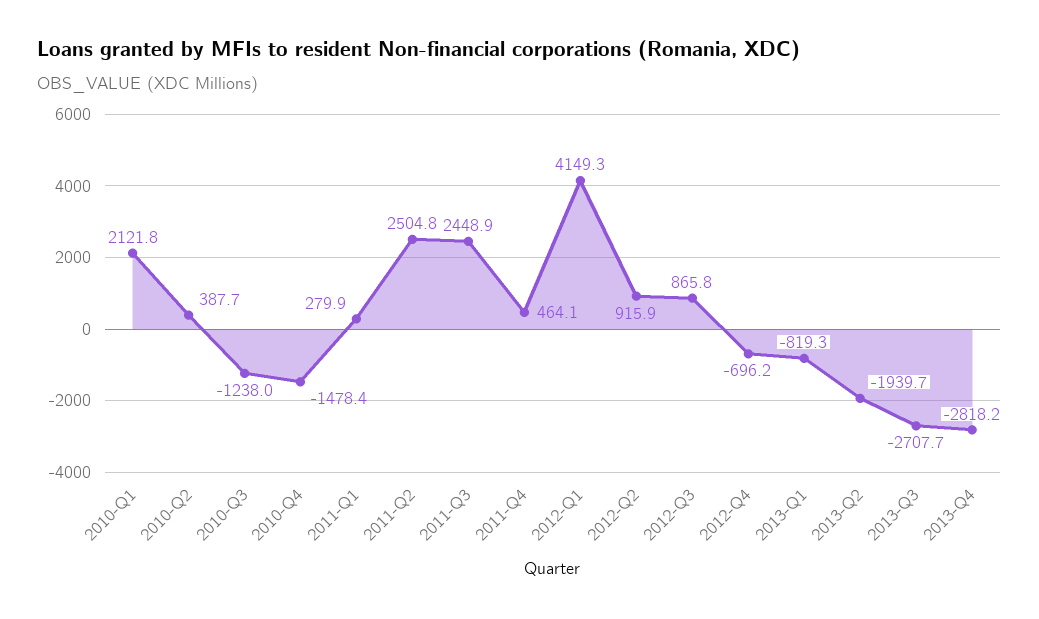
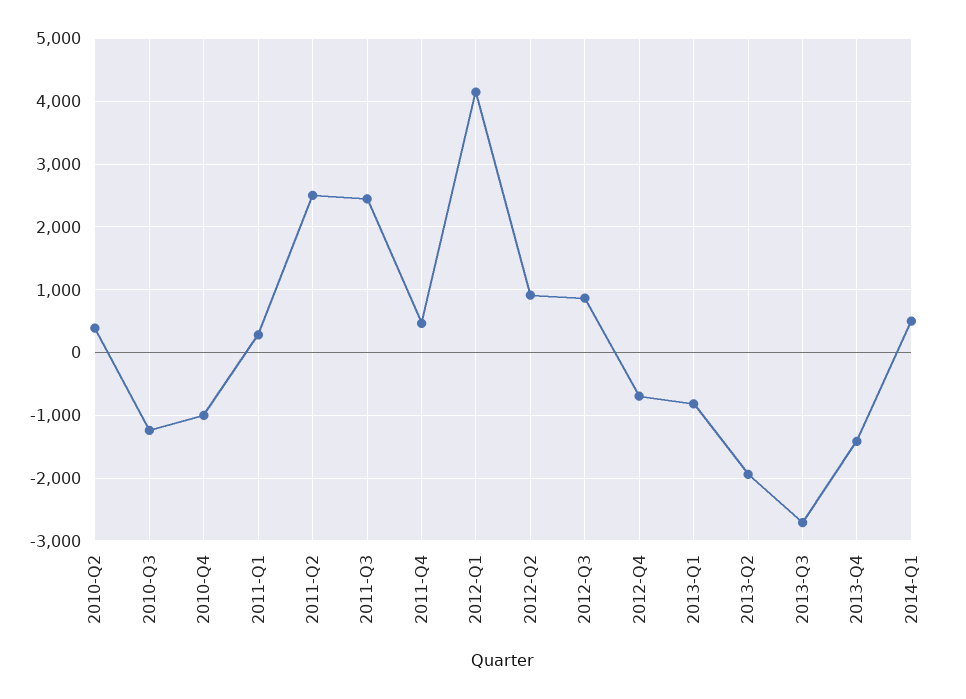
2010-Q1: 2121.8 -> none
2010-Q4: -1478.4 -> -1000
2013-Q4: -2818.2 -> -1400
2014-Q1: none -> 500

